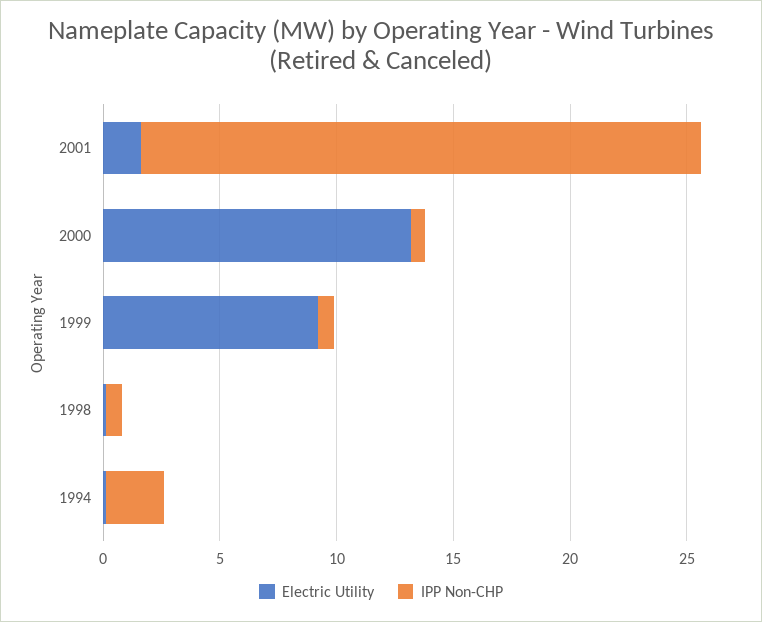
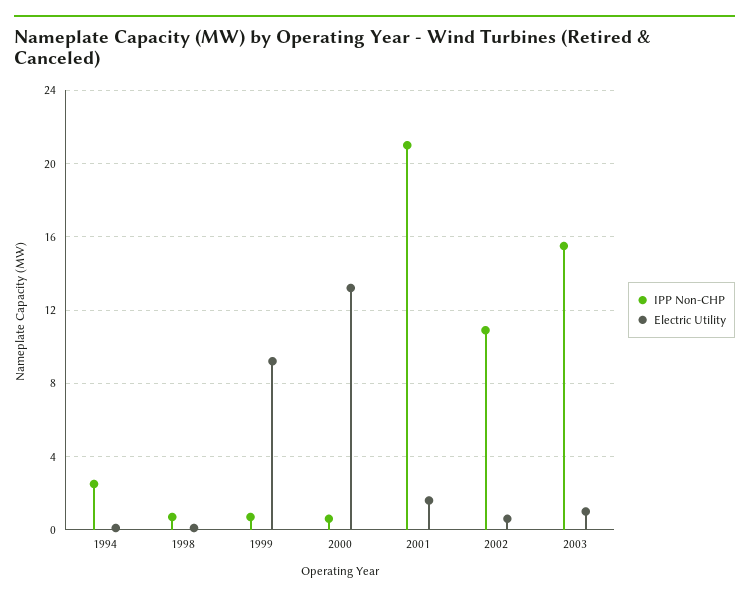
IPP Non-CHP, 2001: 24 -> 21
IPP Non-CHP, 2002: none -> 11
Electric Utility, 2002: none -> 0.5
IPP Non-CHP, 2003: none -> 15.5
Electric Utility, 2003: none -> 1

